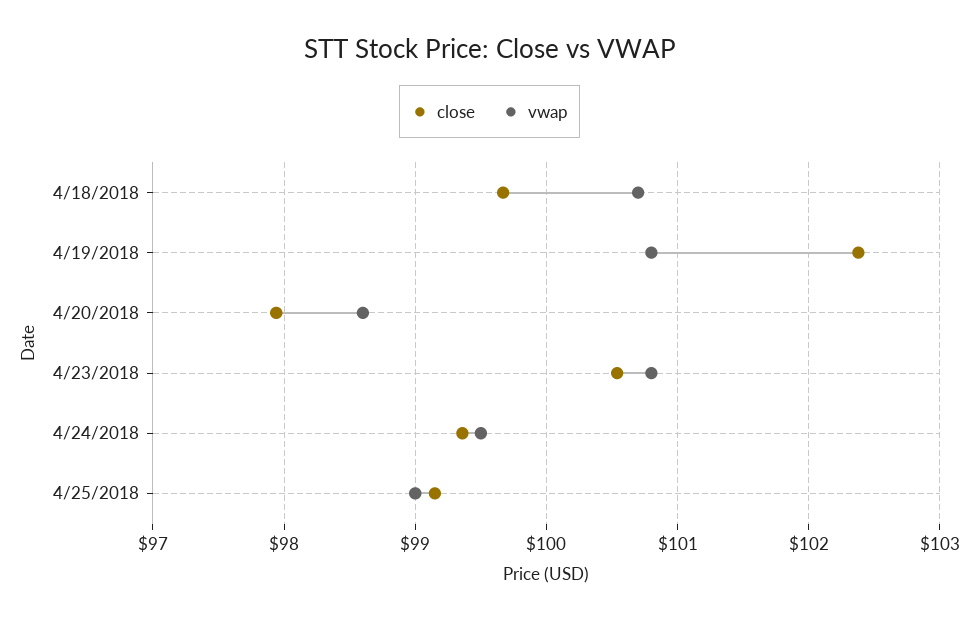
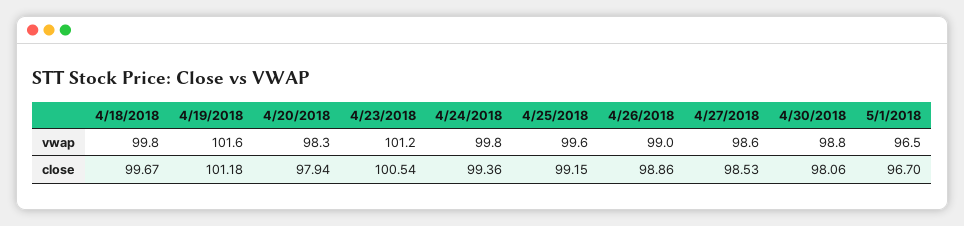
vwap, 4/18/2018: 100.7 -> 99.8
close, 4/19/2018: 102.4 -> 101.18
vwap, 4/19/2018: 100.8 -> 101.6
vwap, 4/20/2018: 98.6 -> 98.3
vwap, 4/23/2018: 100.8 -> 101.2
vwap, 4/24/2018: 99.5 -> 99.8
vwap, 4/25/2018: 99 -> 99.6
vwap, 4/26/2018: none -> 99
vwap, 4/27/2018: none -> 98.6
vwap, 4/30/2018: none -> 98.8
vwap, 5/1/2018: none -> 96.5
close, 4/26/2018: none -> 98.86
close, 4/27/2018: none -> 98.53
close, 4/30/2018: none -> 98.06
close, 5/1/2018: none -> 96.7

